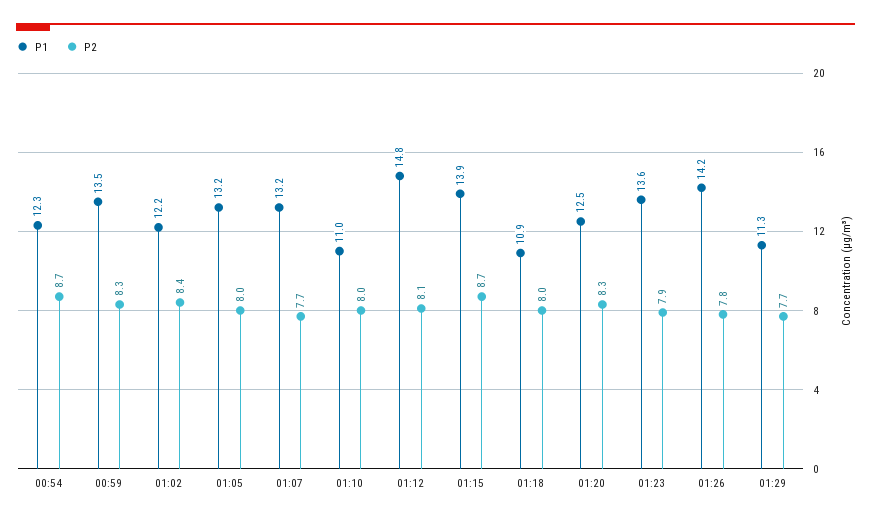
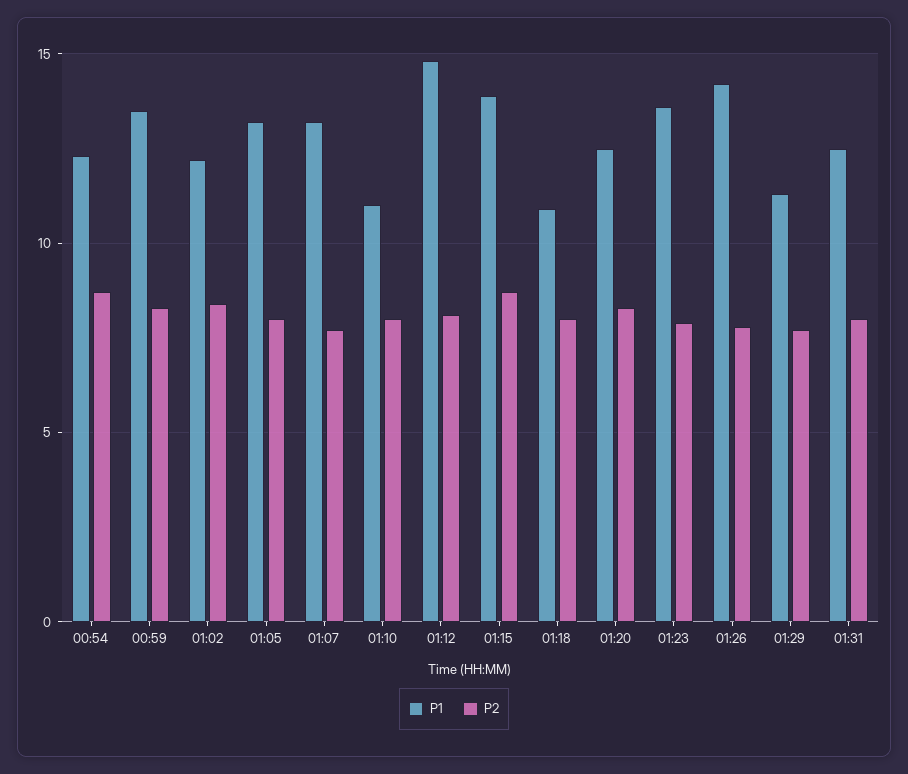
P1, 01:31: none -> 12.5
P2, 01:31: none -> 8

